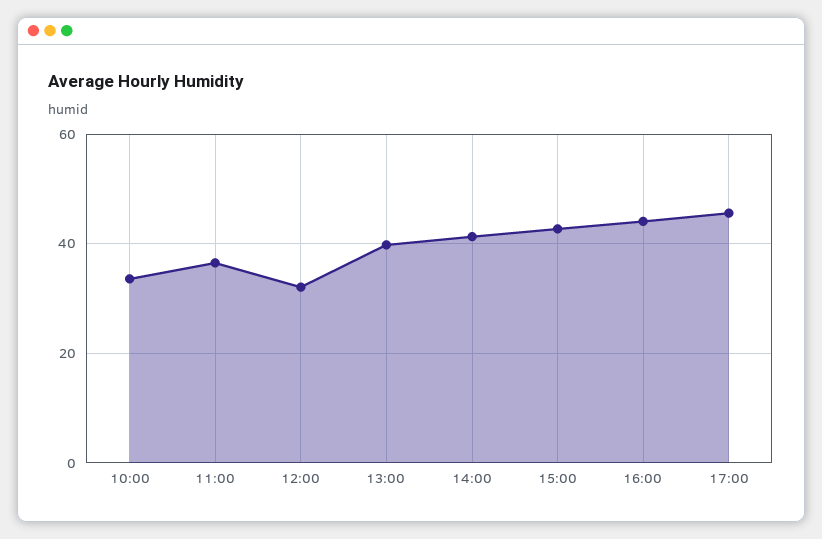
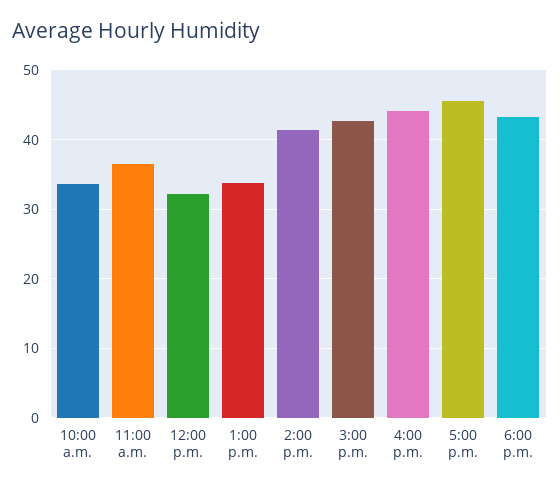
13:00: 40 -> 34
6:00 p.m.: none -> 43

